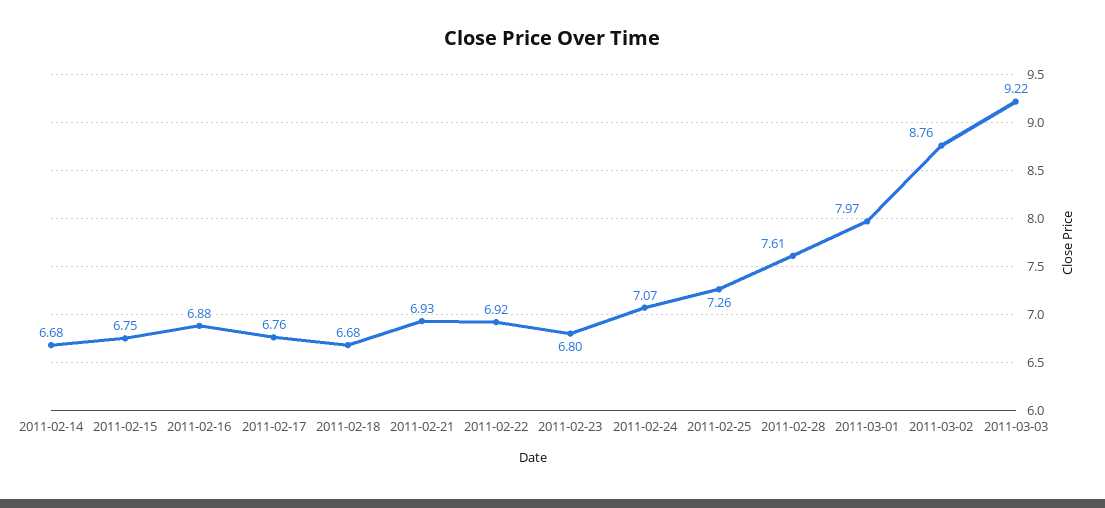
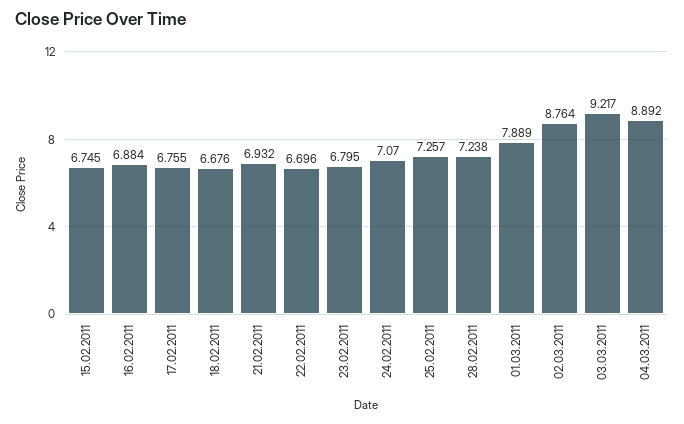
2011-02-14: 6.68 -> none
2011-02-22: 6.92 -> 6.696
2011-02-28: 7.61 -> 7.238
2011-03-01: 7.97 -> 7.889
04.03.2011: none -> 8.892

